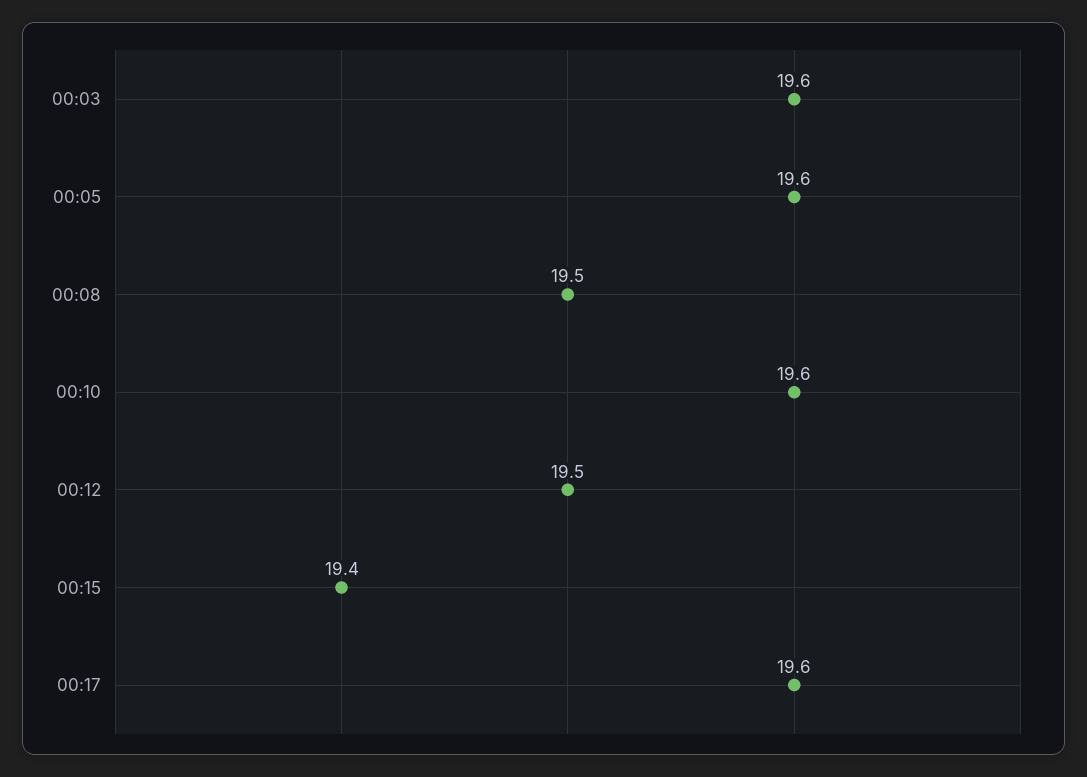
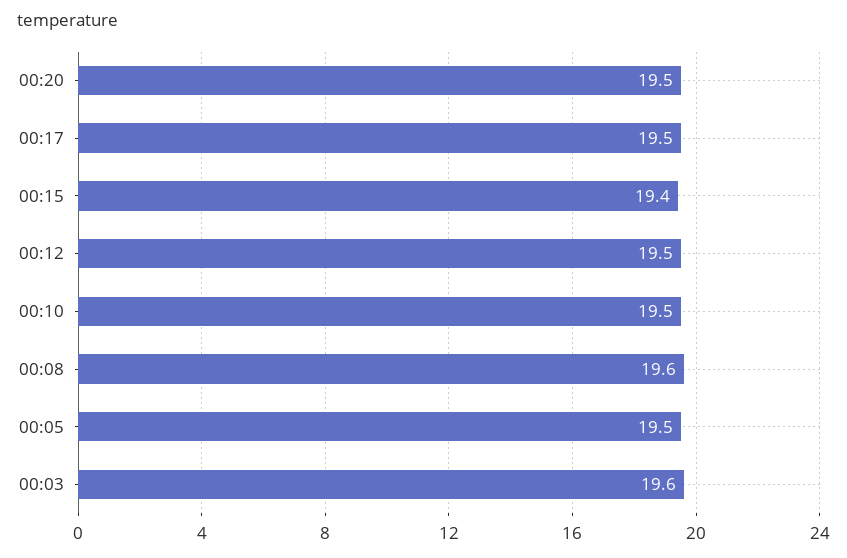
00:05: 19.6 -> 19.5
00:08: 19.5 -> 19.6
00:10: 19.6 -> 19.5
00:17: 19.6 -> 19.5
00:20: none -> 19.5

